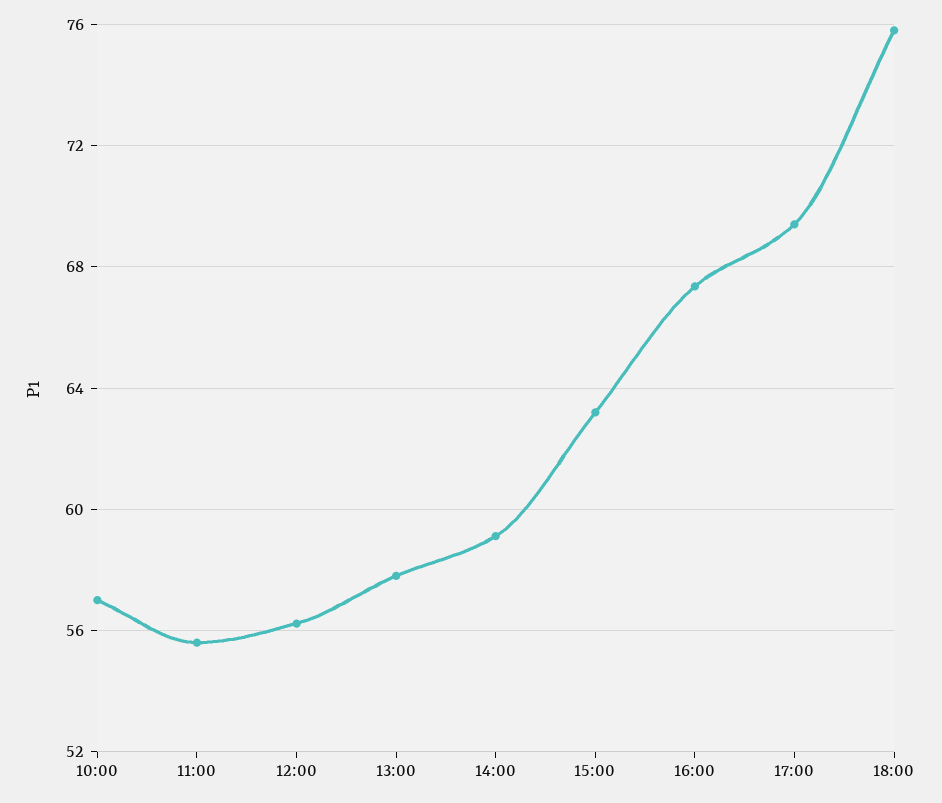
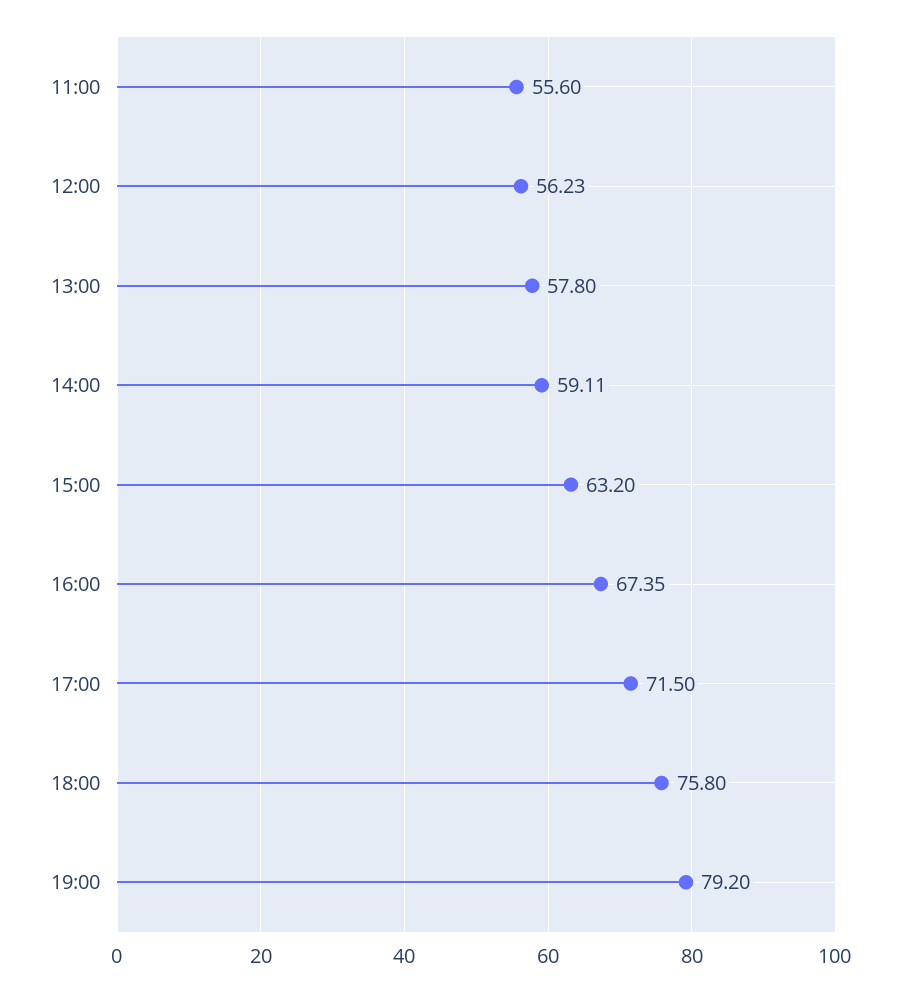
10:00: 57 -> none
17:00: 69.5 -> 71.5
19:00: none -> 79.2

